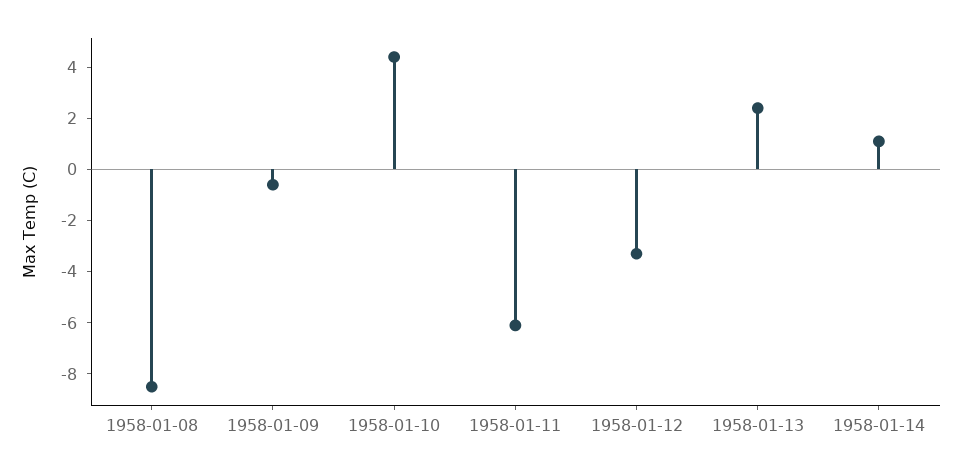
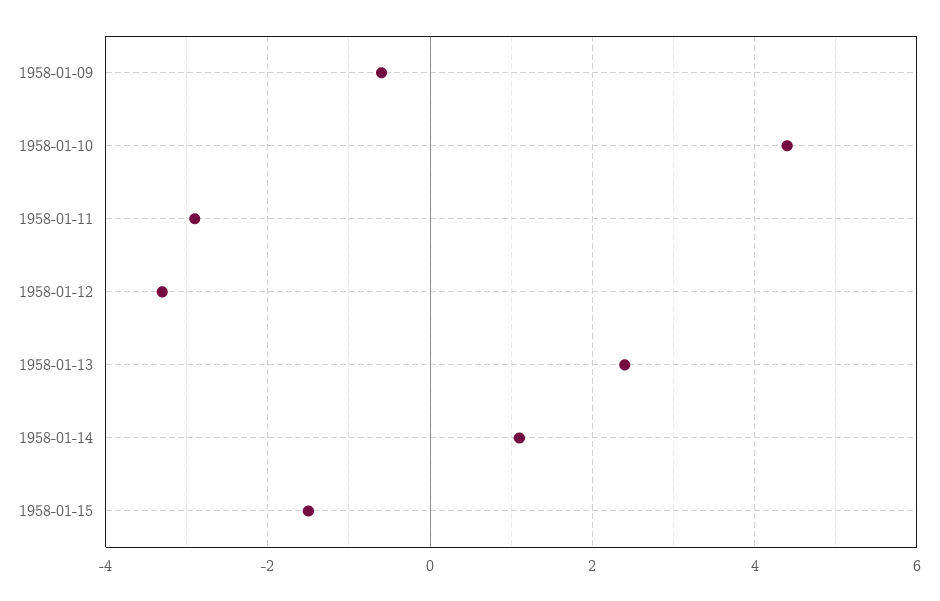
1958-01-08: -8.5 -> none
1958-01-11: -6 -> -3
1958-01-15: none -> -1.5

